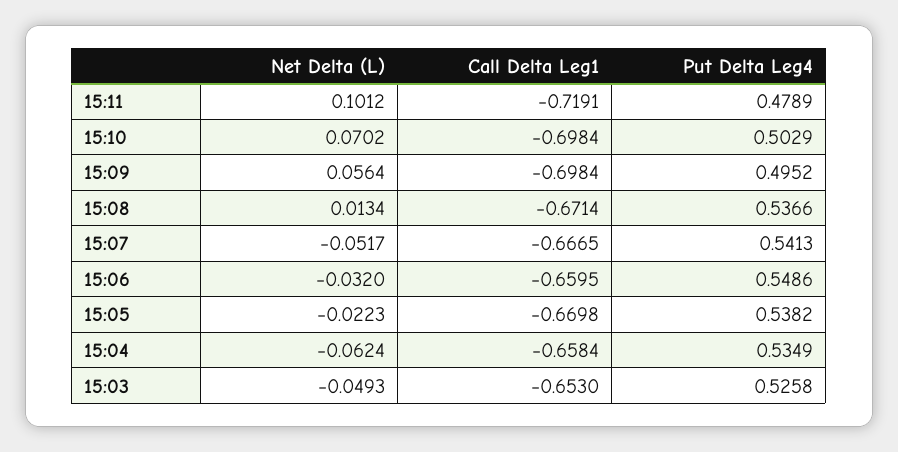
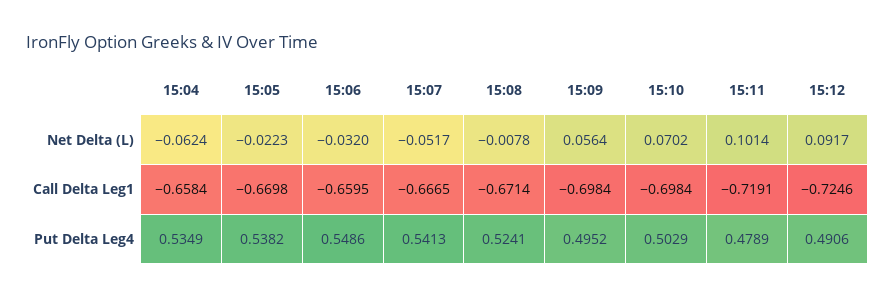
Net Delta (L), 15:11: 0.1012 -> 0.1014
Net Delta (L), 15:08: 0.0134 -> -0.0078
Put Delta Leg4, 15:08: 0.5366 -> 0.5241
Net Delta (L), 15:03: -0.0493 -> none
Call Delta Leg1, 15:03: -0.653 -> none
Put Delta Leg4, 15:03: 0.5258 -> none
Net Delta (L), 15:12: none -> 0.0917
Call Delta Leg1, 15:12: none -> -0.7246
Put Delta Leg4, 15:12: none -> 0.4906

